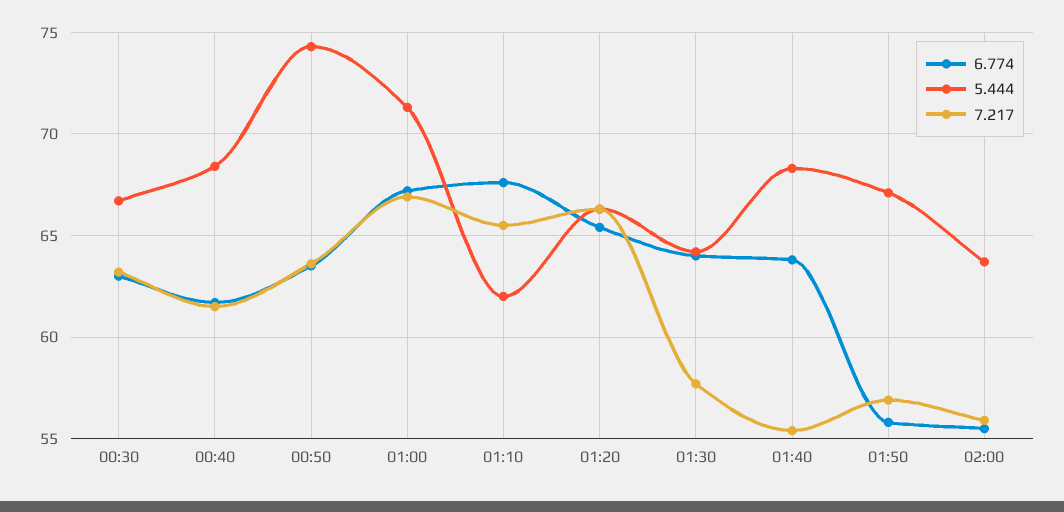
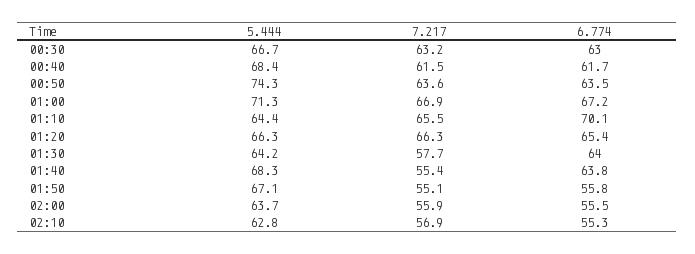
6.774, 01:10: 67.5 -> 70.1
5.444, 01:10: 62 -> 64.4
7.217, 01:50: 57 -> 55.1
5.444, 02:10: none -> 62.8
7.217, 02:10: none -> 56.9
6.774, 02:10: none -> 55.3

